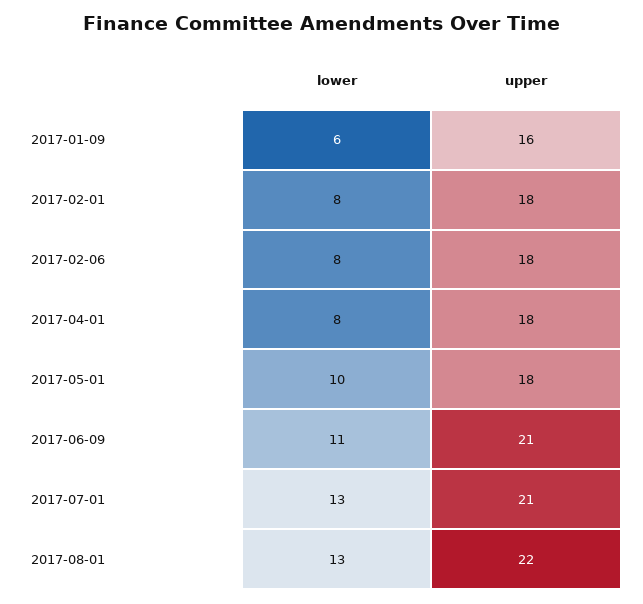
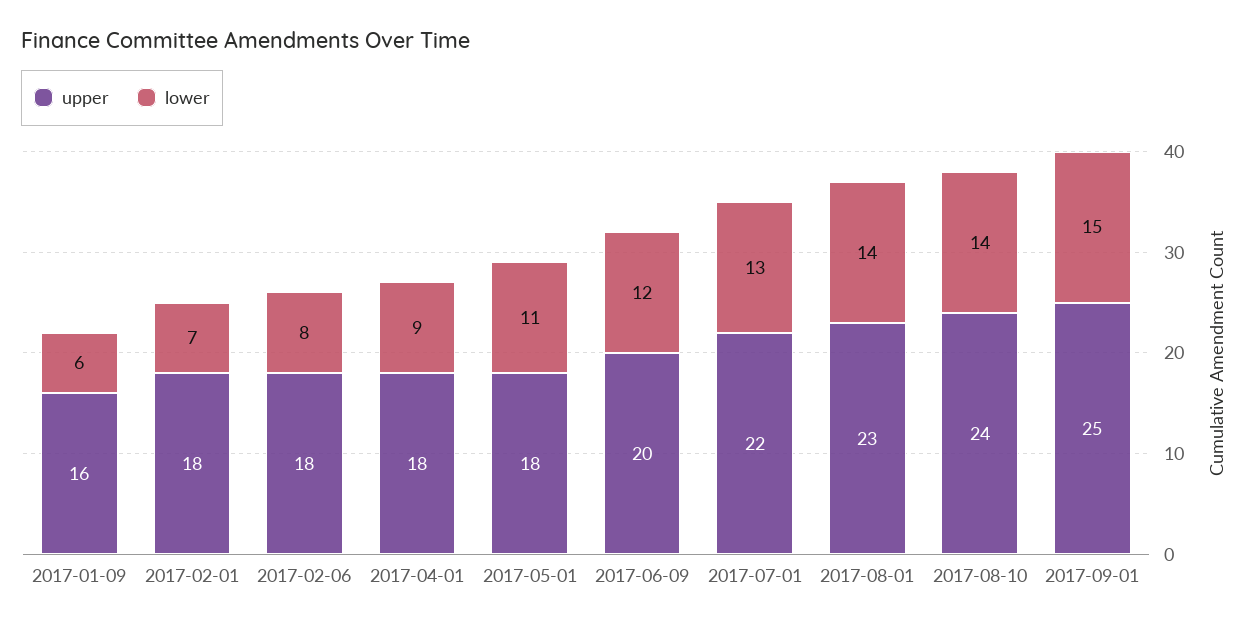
lower, 2017-02-01: 8 -> 7
lower, 2017-04-01: 8 -> 9
lower, 2017-05-01: 10 -> 11
lower, 2017-06-09: 11 -> 12
upper, 2017-06-09: 21 -> 20
upper, 2017-07-01: 21 -> 22
lower, 2017-08-01: 13 -> 14
upper, 2017-08-01: 22 -> 23
upper, 2017-08-10: none -> 24
lower, 2017-08-10: none -> 14
upper, 2017-09-01: none -> 25
lower, 2017-09-01: none -> 15

